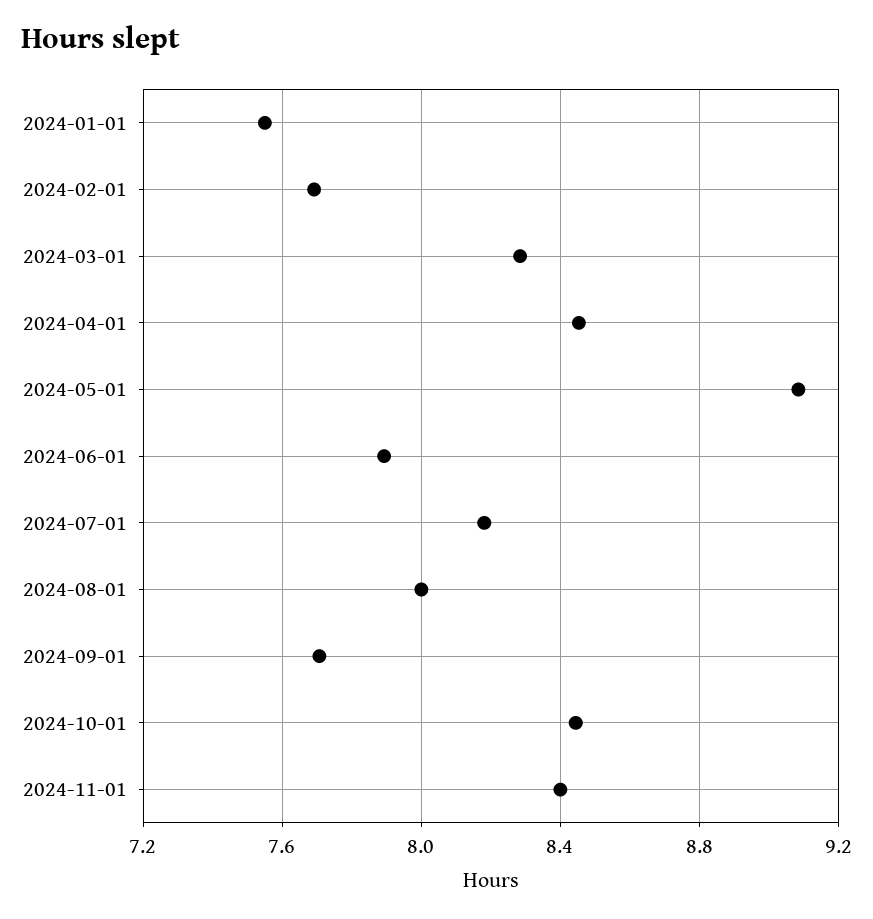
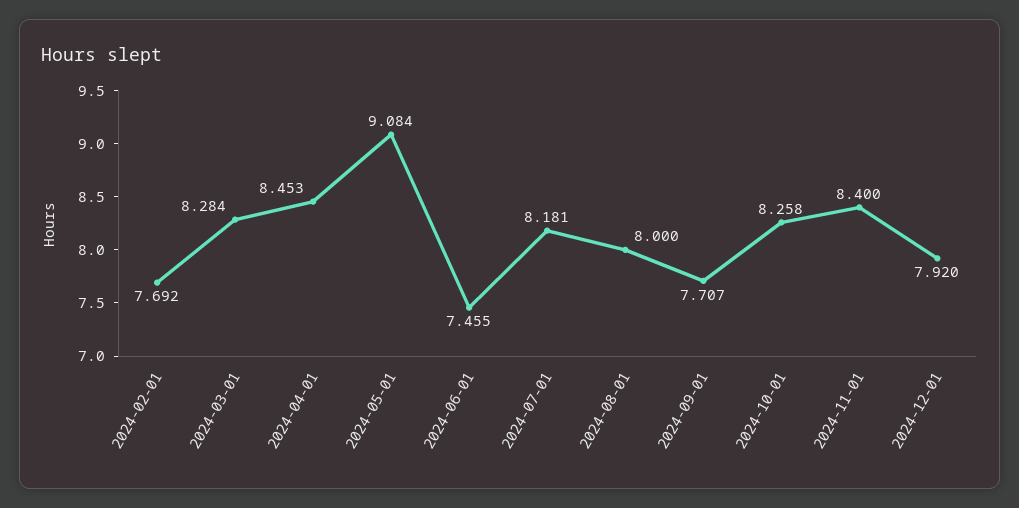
2024-01-01: 7.55 -> none
2024-06-01: 7.9 -> 7.455
2024-10-01: 8.45 -> 8.258
2024-12-01: none -> 7.92

